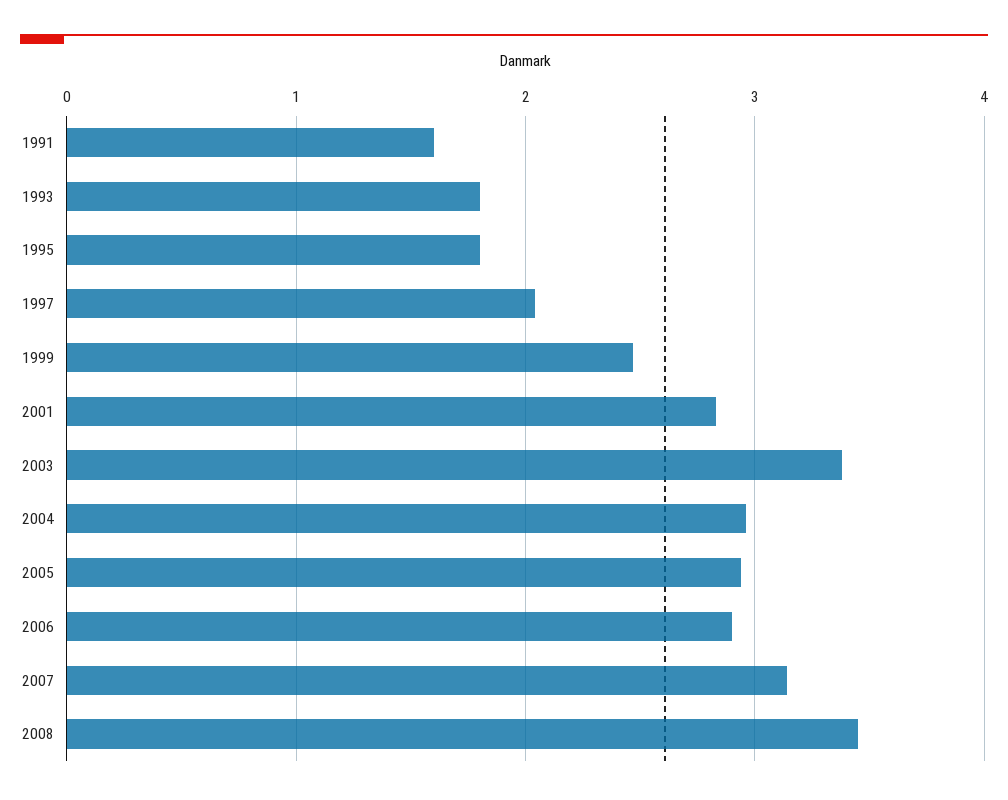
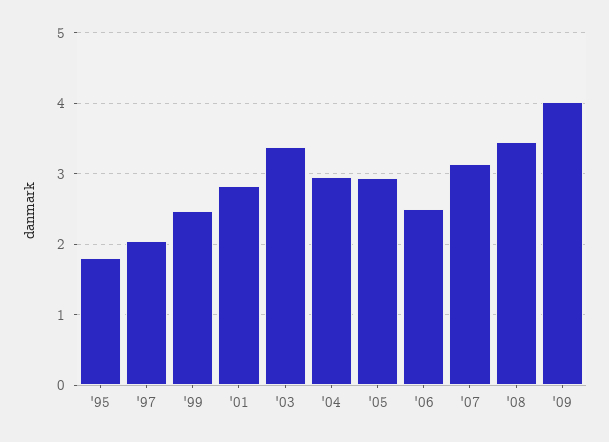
1991: 1.6 -> none
1993: 1.8 -> none
2006: 2.9 -> 2.5
'09: none -> 4

